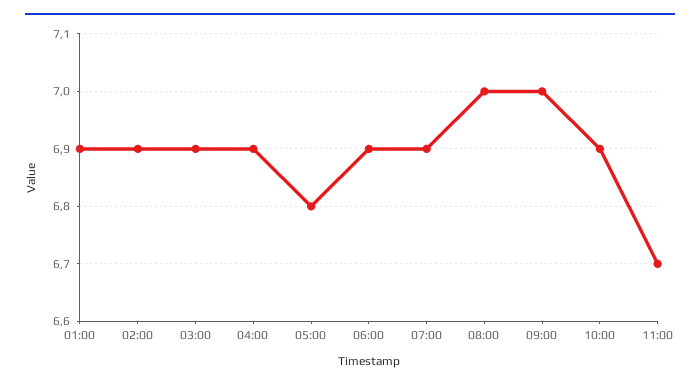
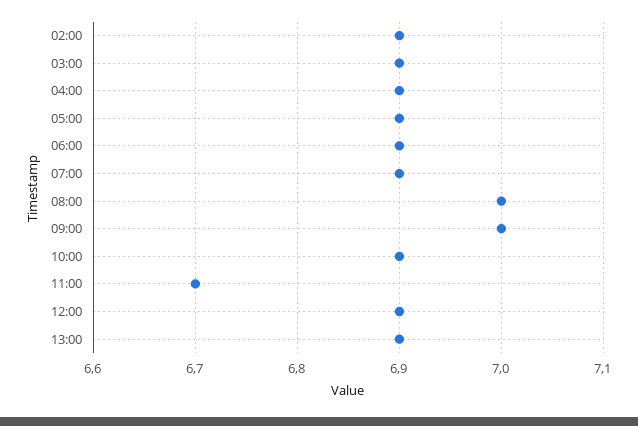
01:00: 6.9 -> none
05:00: 6.8 -> 6.9
12:00: none -> 6.9
13:00: none -> 6.9

